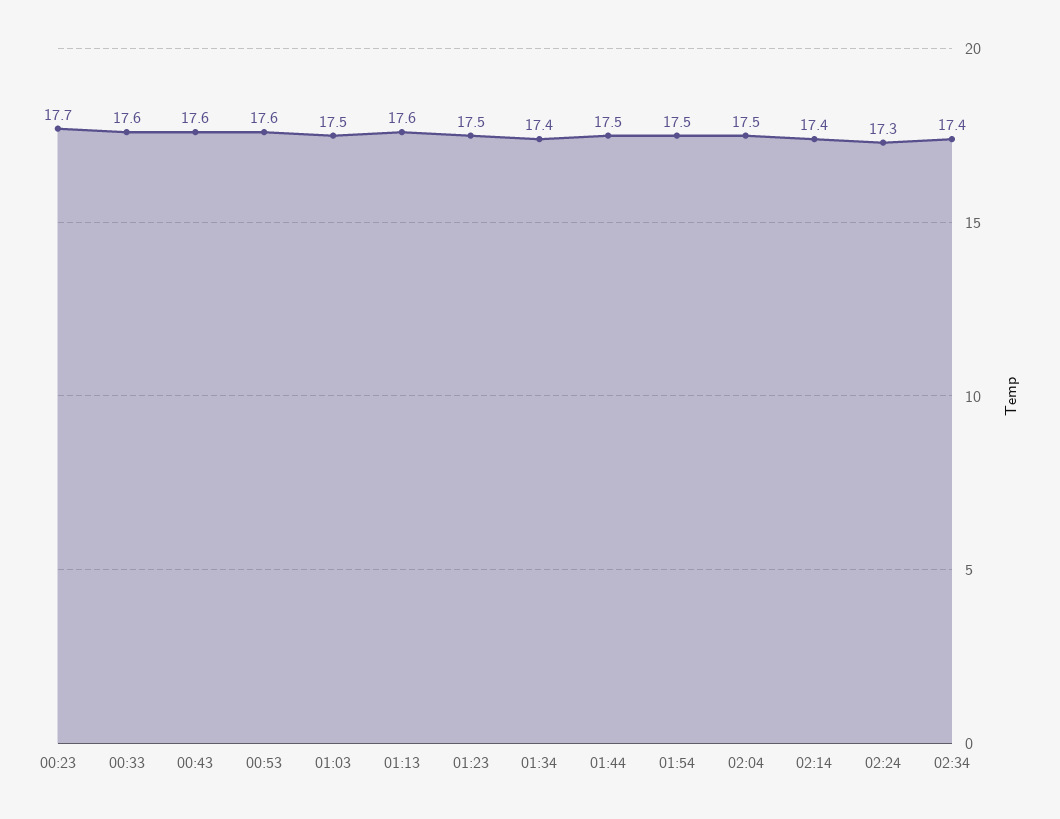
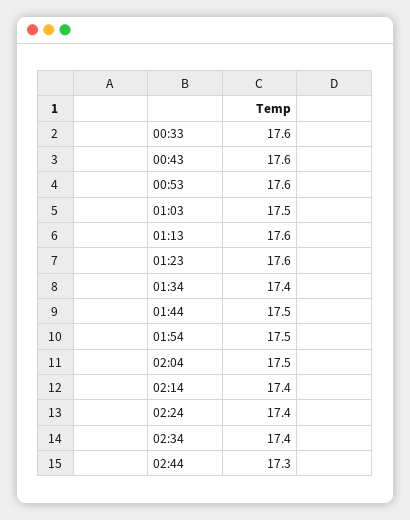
00:23: 17.7 -> none
01:23: 17.5 -> 17.6
02:24: 17.3 -> 17.4
02:44: none -> 17.3

